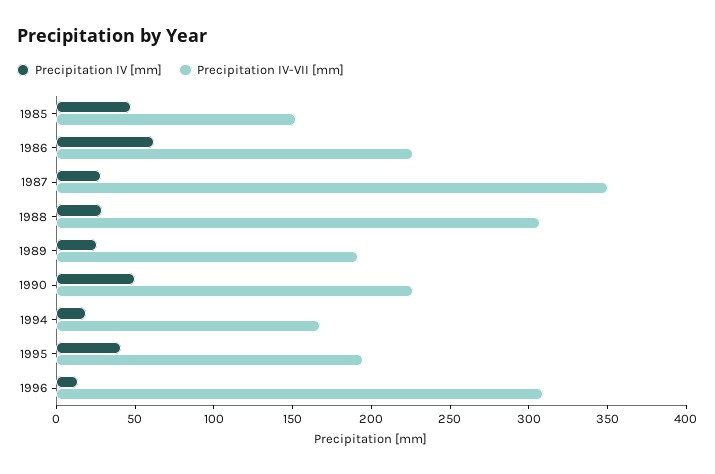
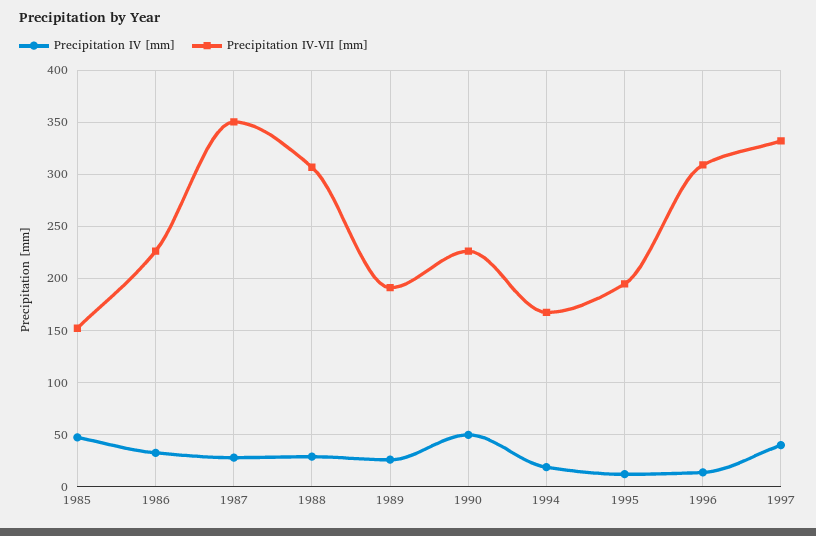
Precipitation IV [mm], 1986: 60 -> 30
Precipitation IV [mm], 1995: 40 -> 10
Precipitation IV [mm], 1997: none -> 40
Precipitation IV-VII [mm], 1997: none -> 330

